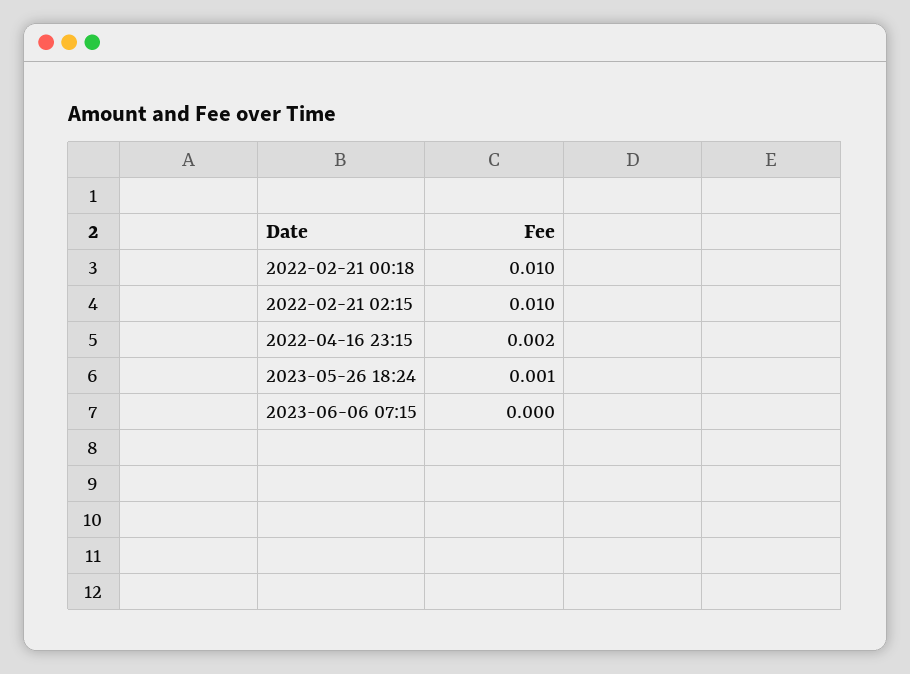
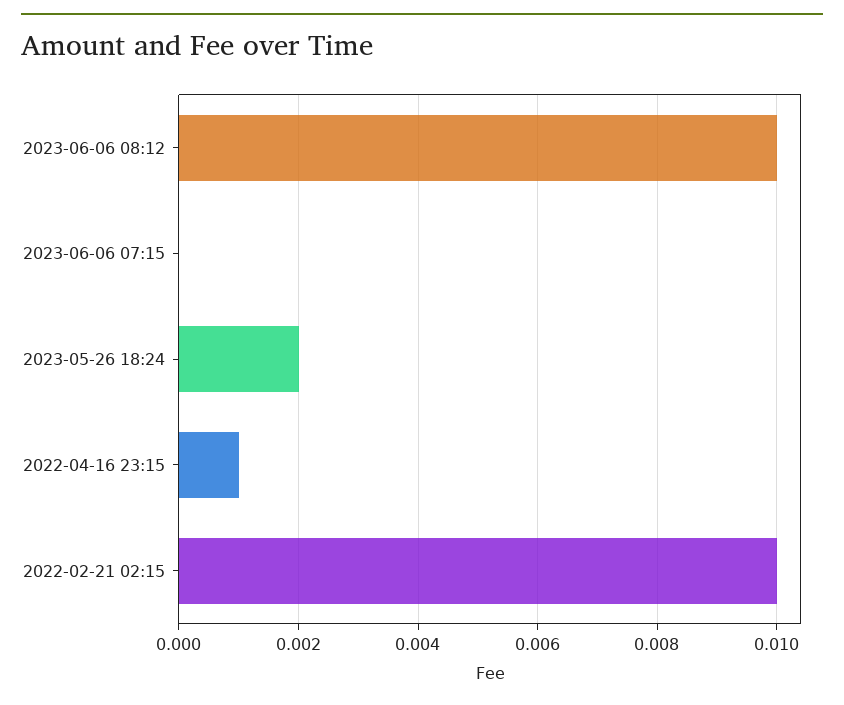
2022-02-21 00:18: 0.01 -> none
2022-04-16 23:15: 0.002 -> 0.001
2023-05-26 18:24: 0.001 -> 0.002
2023-06-06 08:12: none -> 0.01

